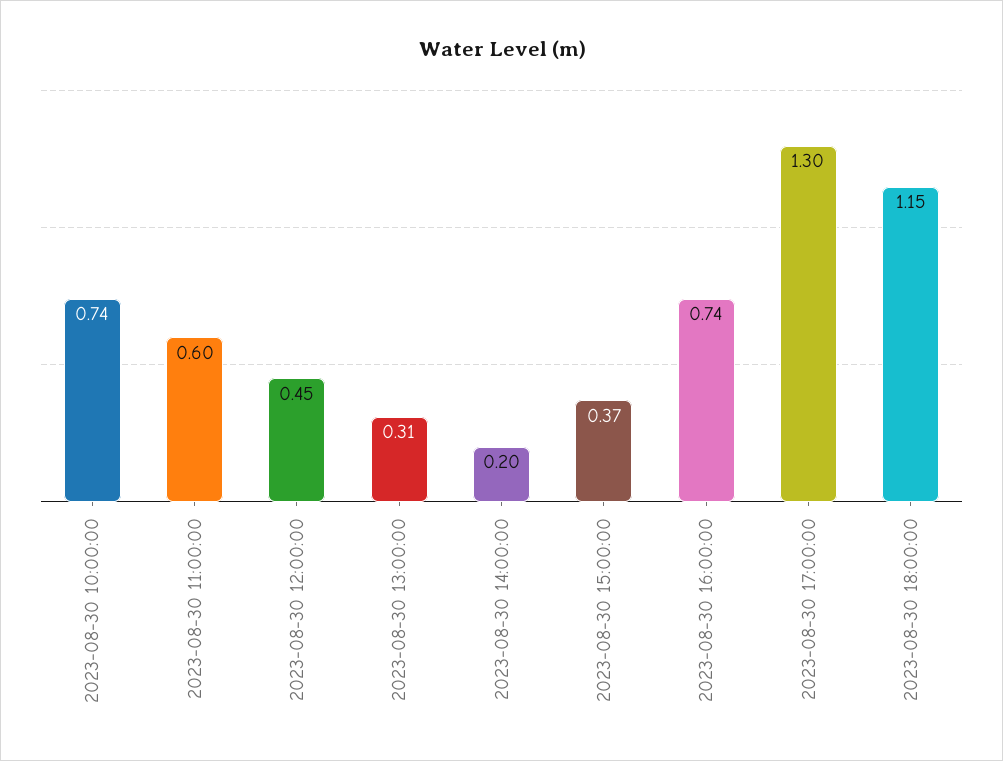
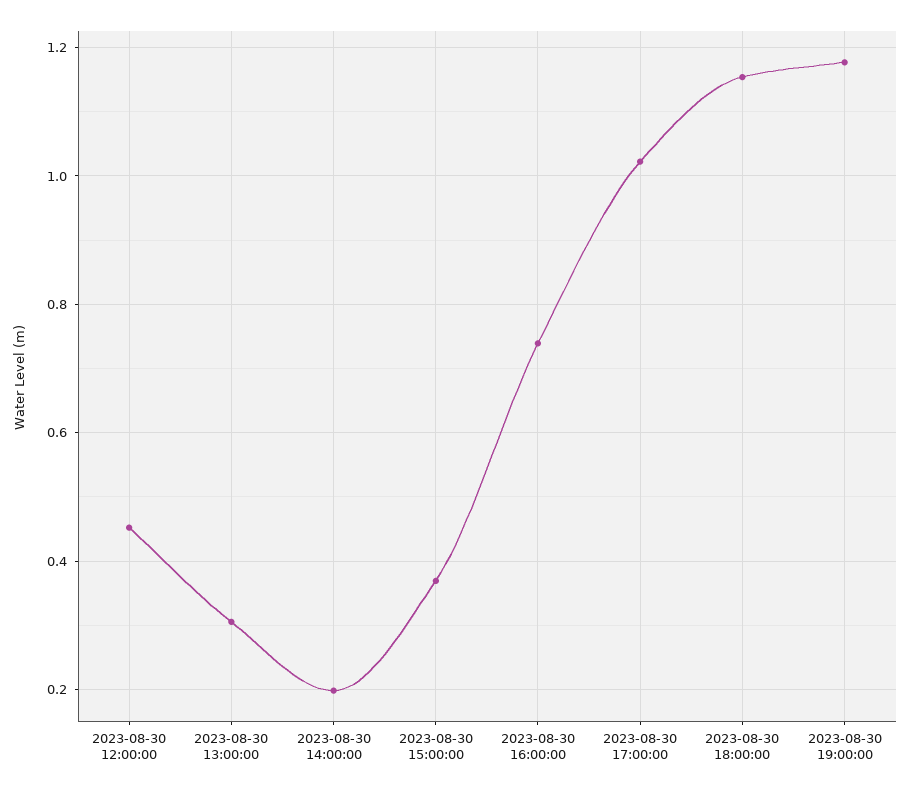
2023-08-30 10:00:00: 0.74 -> none
2023-08-30 11:00:00: 0.6 -> none
2023-08-30 17:00:00: 1.3 -> 1.02
2023-08-30 19:00:00: none -> 1.18

